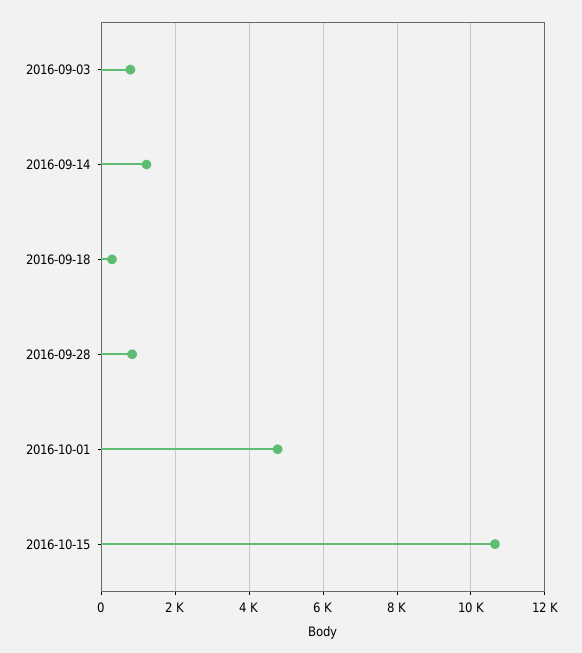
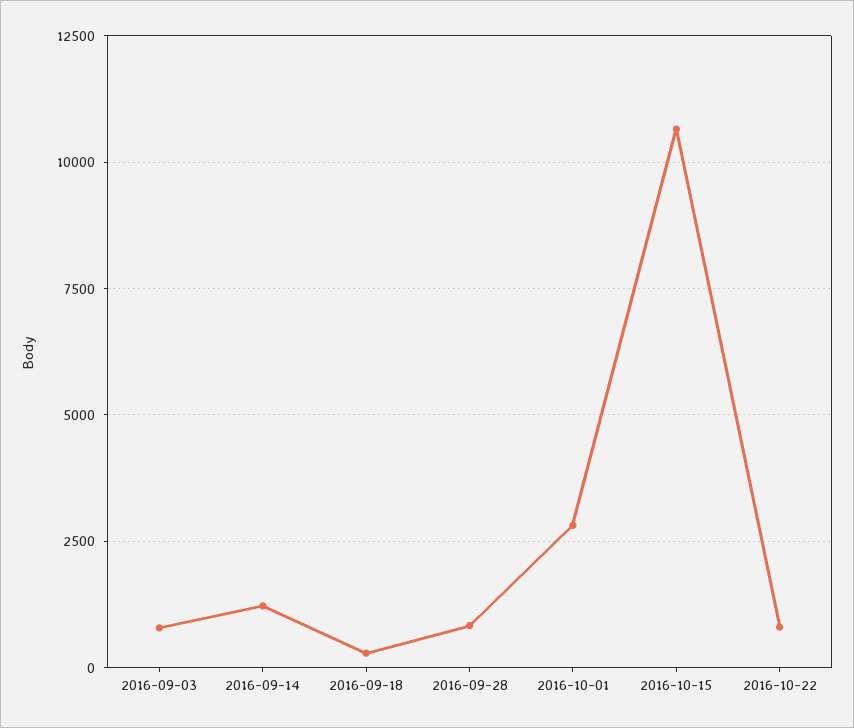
2016-10-01: 4800 -> 2750
2016-10-22: none -> 750

